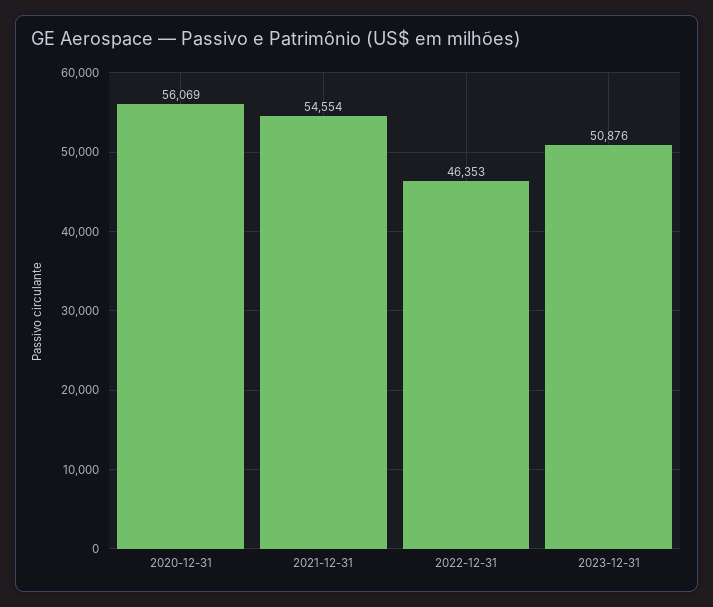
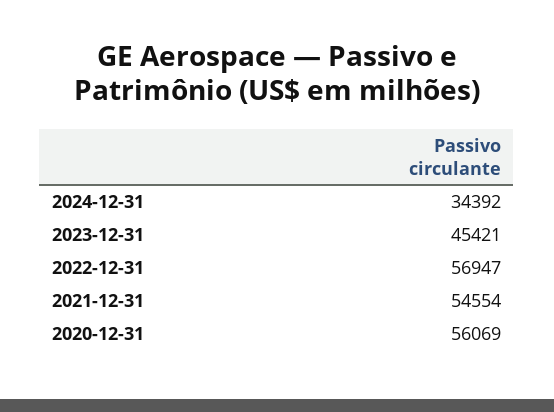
2022-12-31: 46353 -> 56947
2023-12-31: 50876 -> 45421
2024-12-31: none -> 34392

